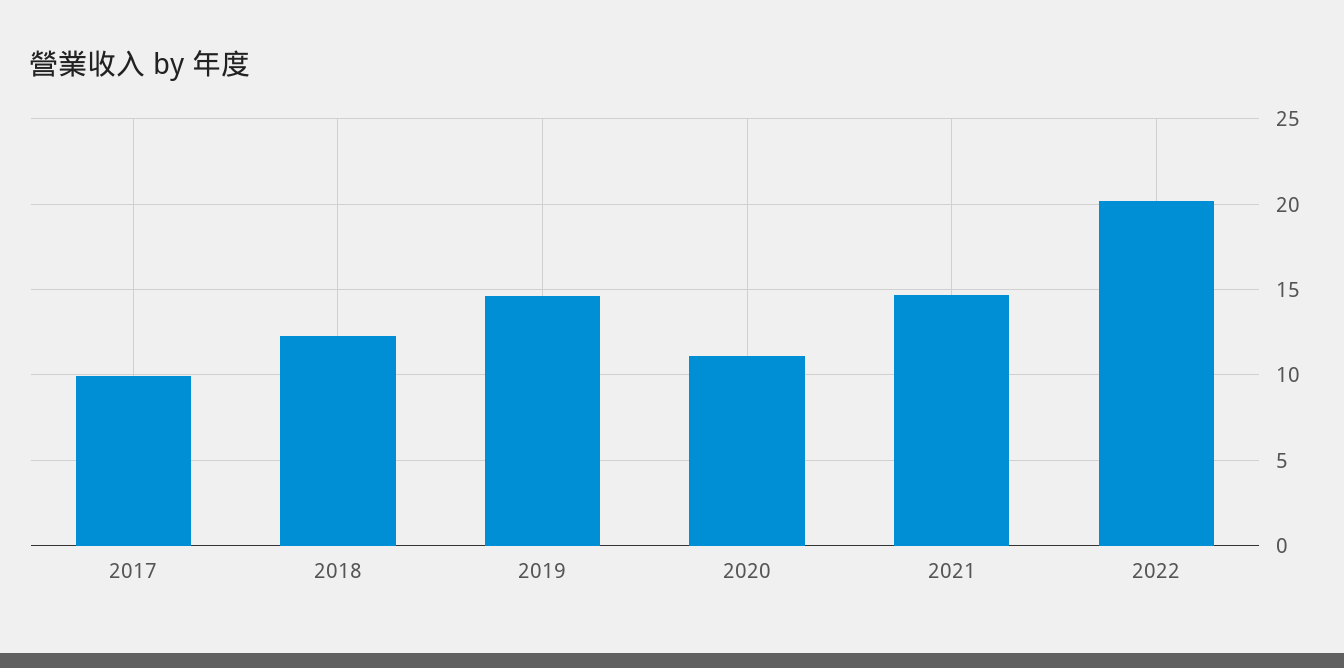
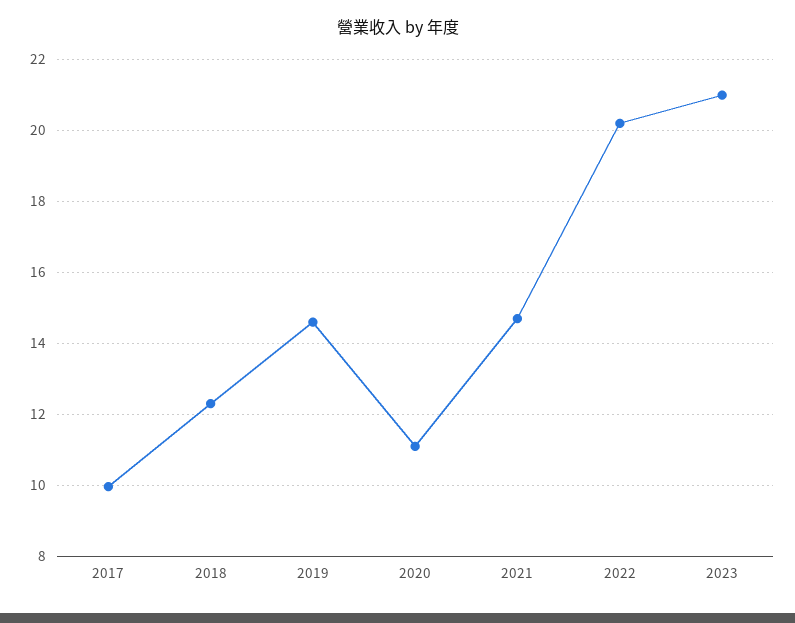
2023: none -> 21

